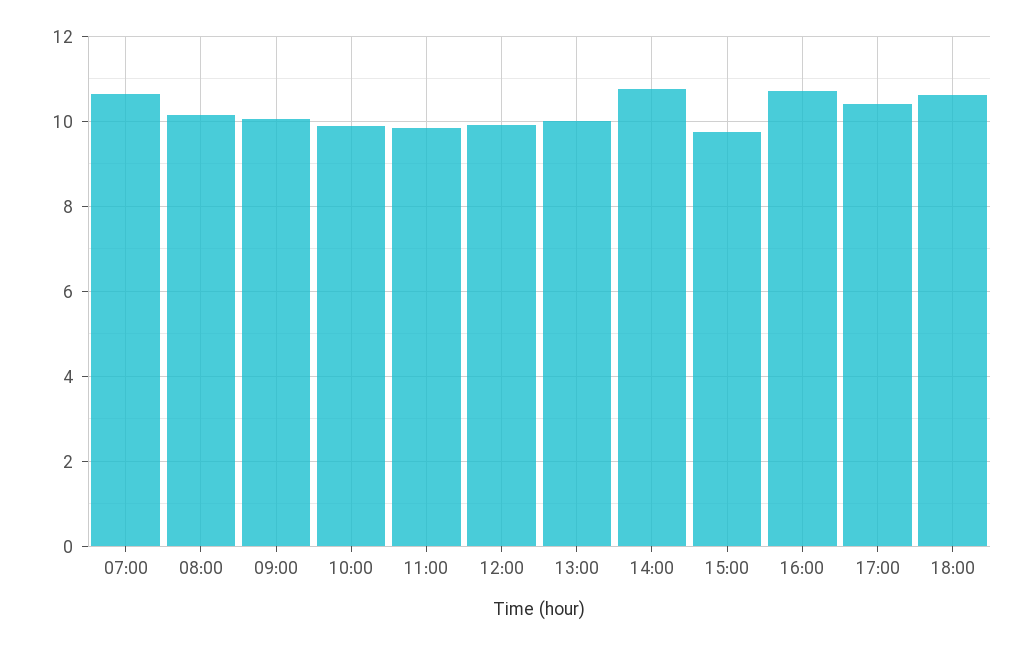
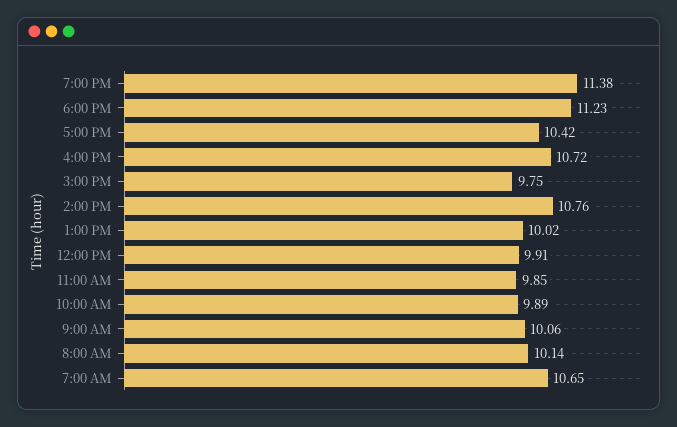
18:00: 10.6 -> 11.23
7:00 PM: none -> 11.38

